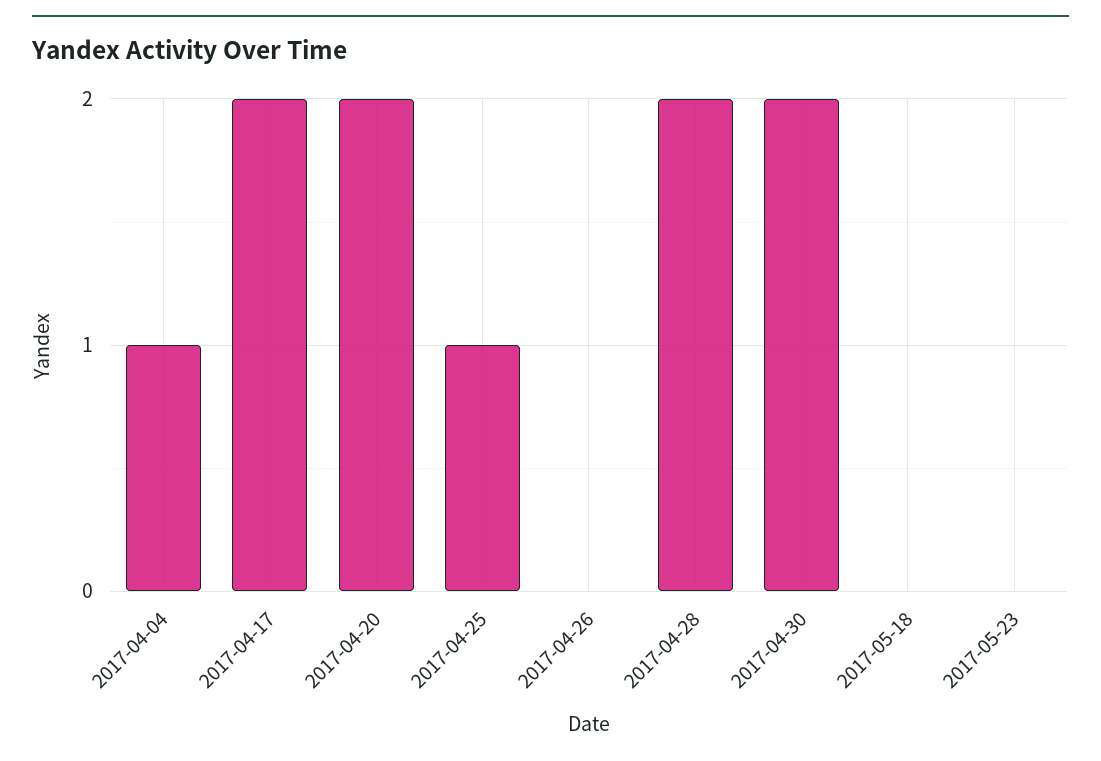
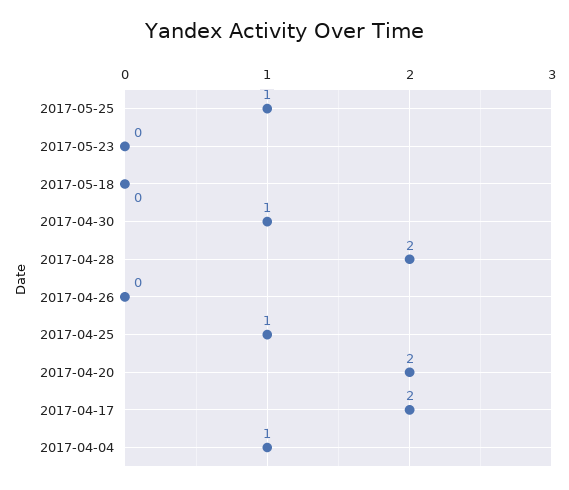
2017-04-30: 2 -> 1
2017-05-25: none -> 1

